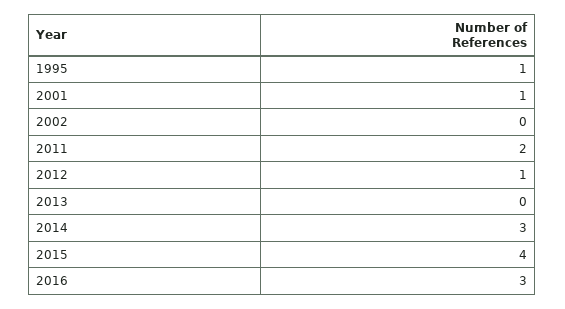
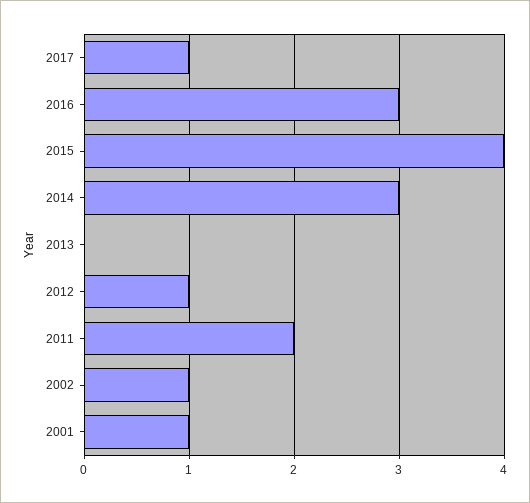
1995: 1 -> none
2002: 0 -> 1
2017: none -> 1

